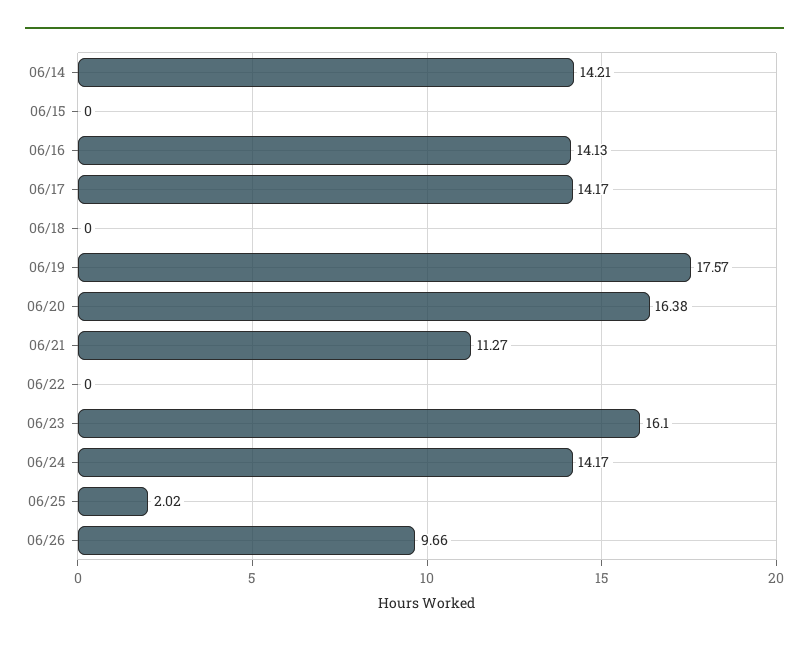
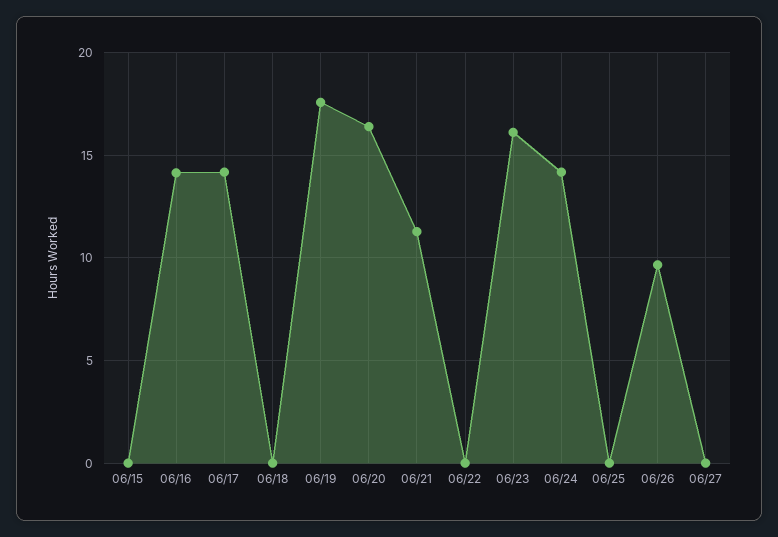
06/14: 14.21 -> none
06/25: 2.02 -> 0
06/27: none -> 0

